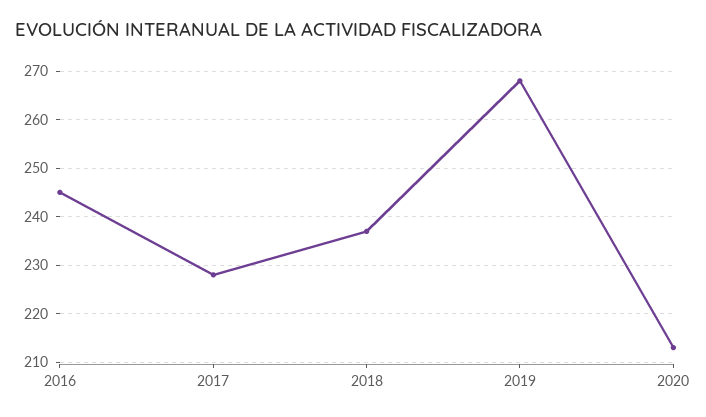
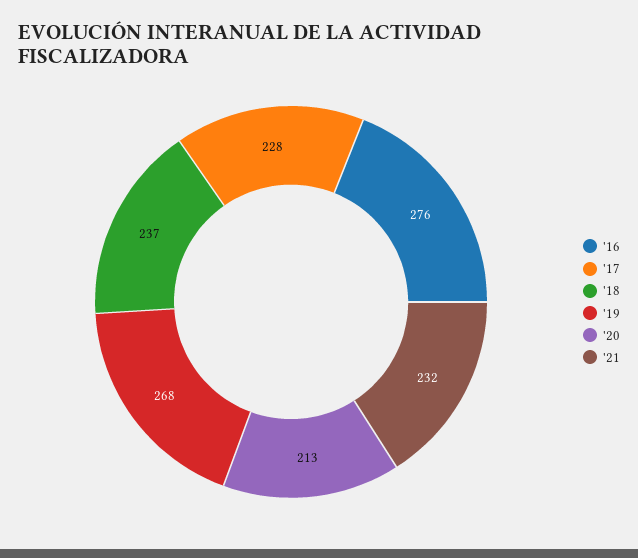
2016: 245 -> 276
'21: none -> 232

